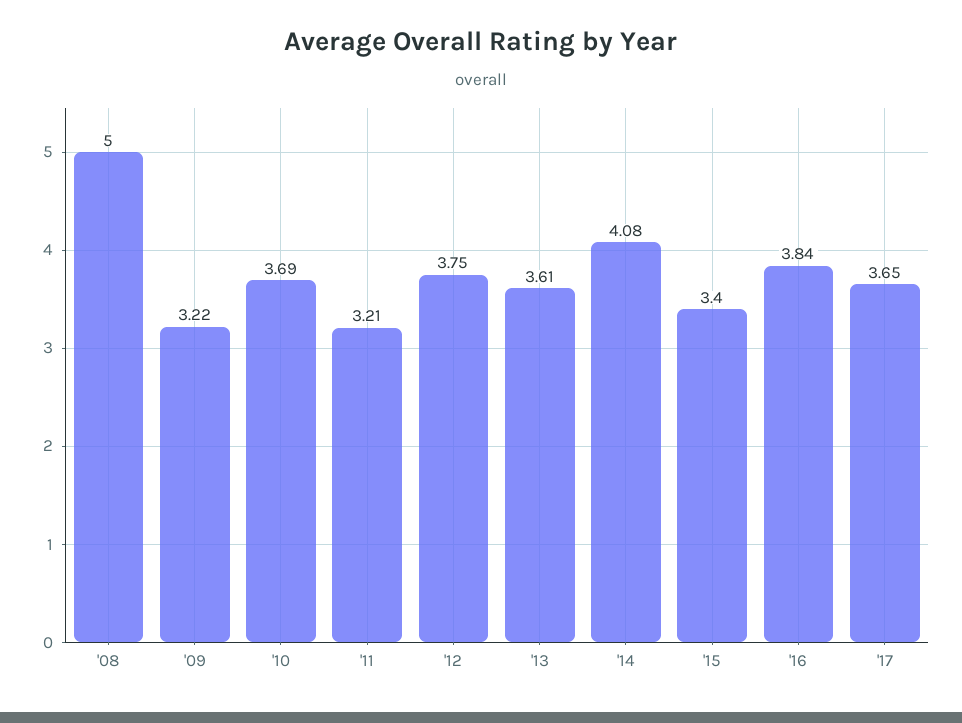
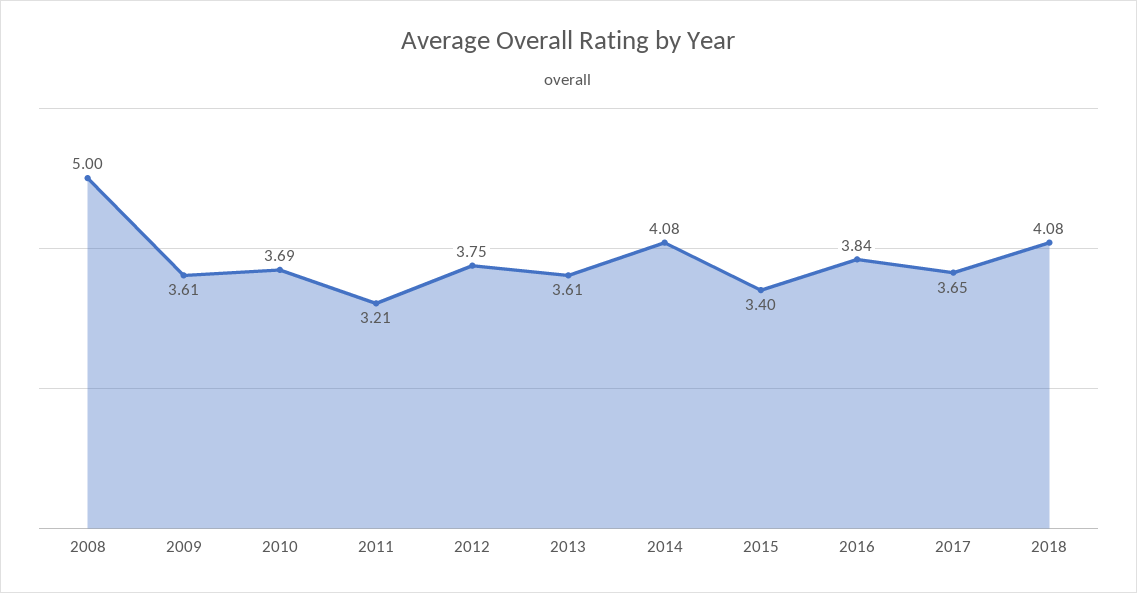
'09: 3.22 -> 3.61
2018: none -> 4.08

